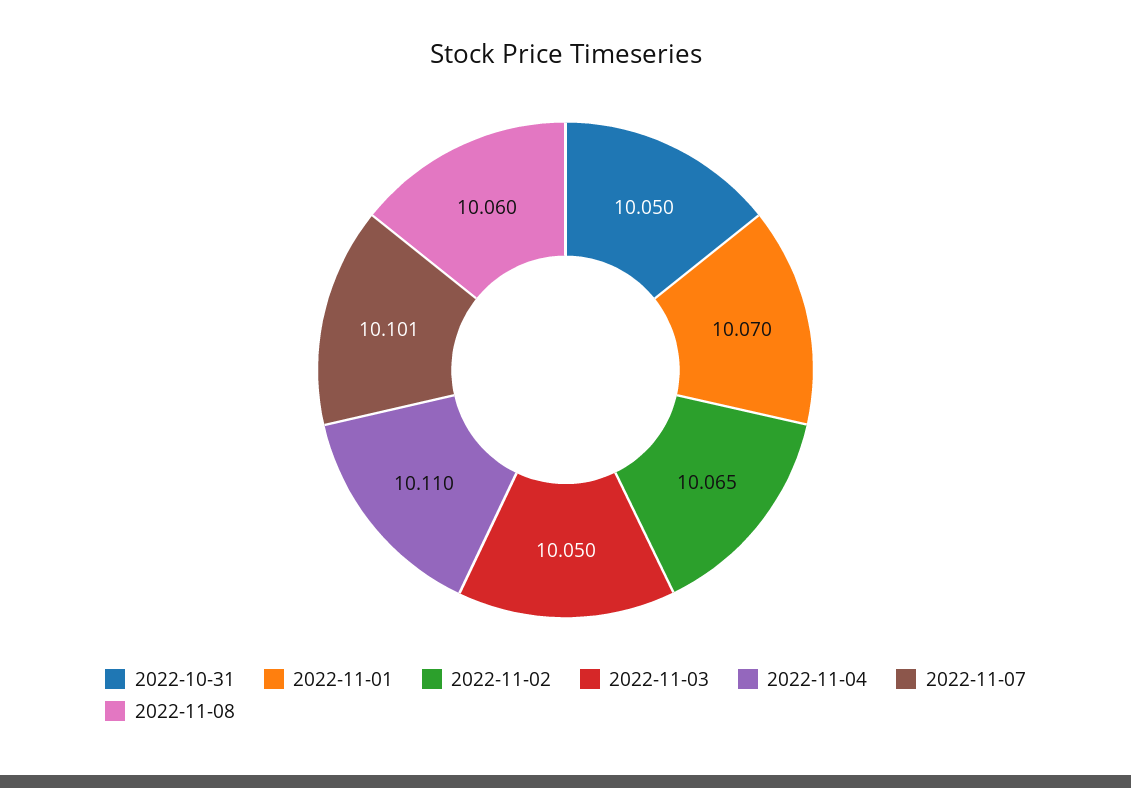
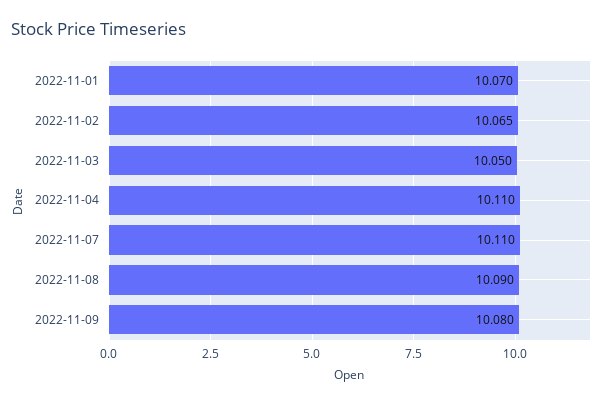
2022-10-31: 10.05 -> none
2022-11-07: 10.101 -> 10.11
2022-11-08: 10.06 -> 10.09
2022-11-09: none -> 10.08

